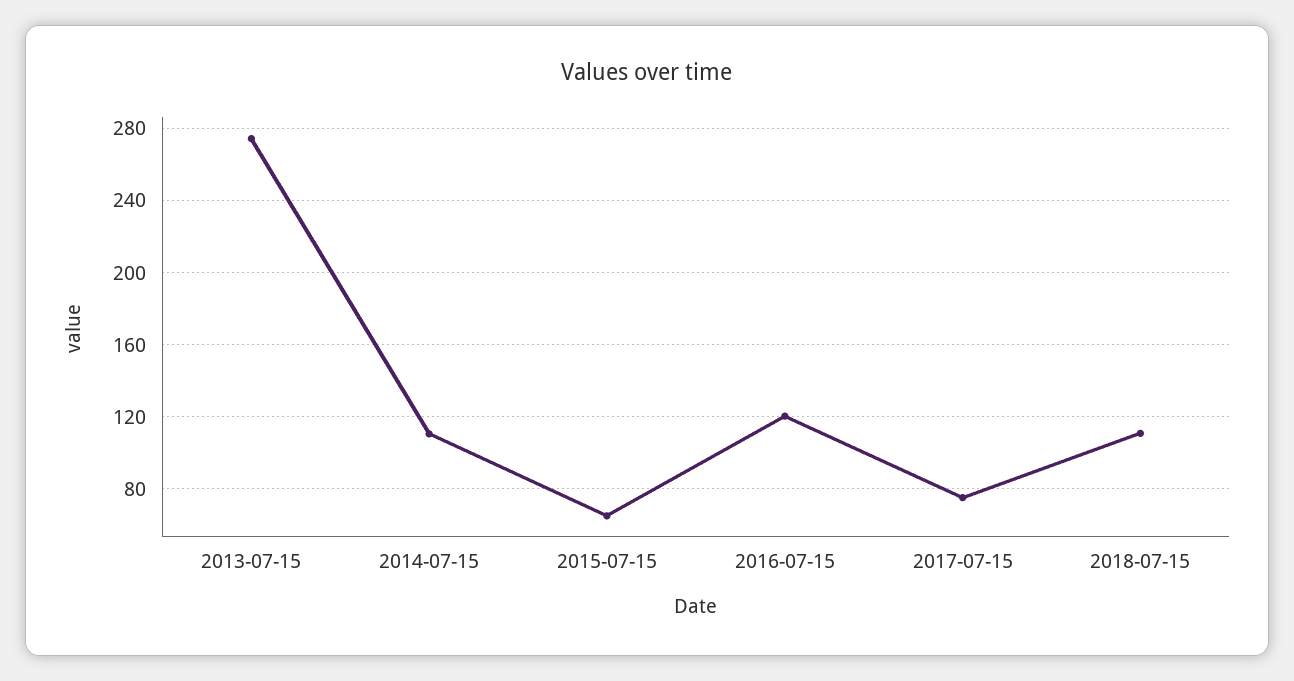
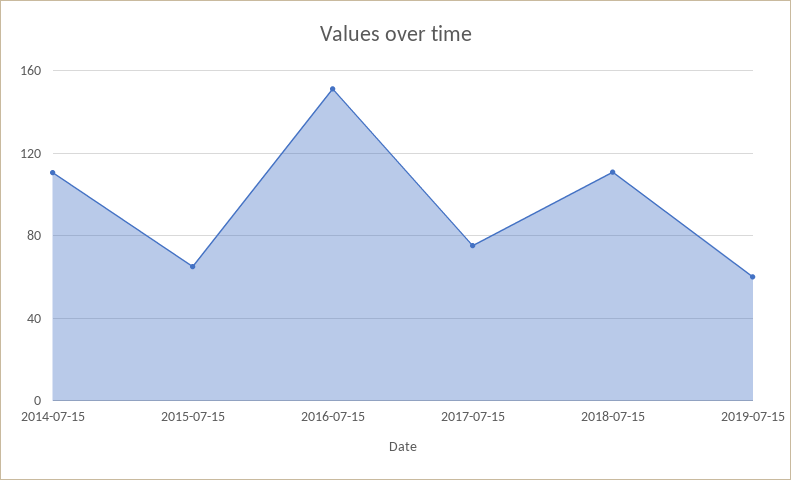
2013-07-15: 275 -> none
2016-07-15: 120 -> 150
2019-07-15: none -> 60

